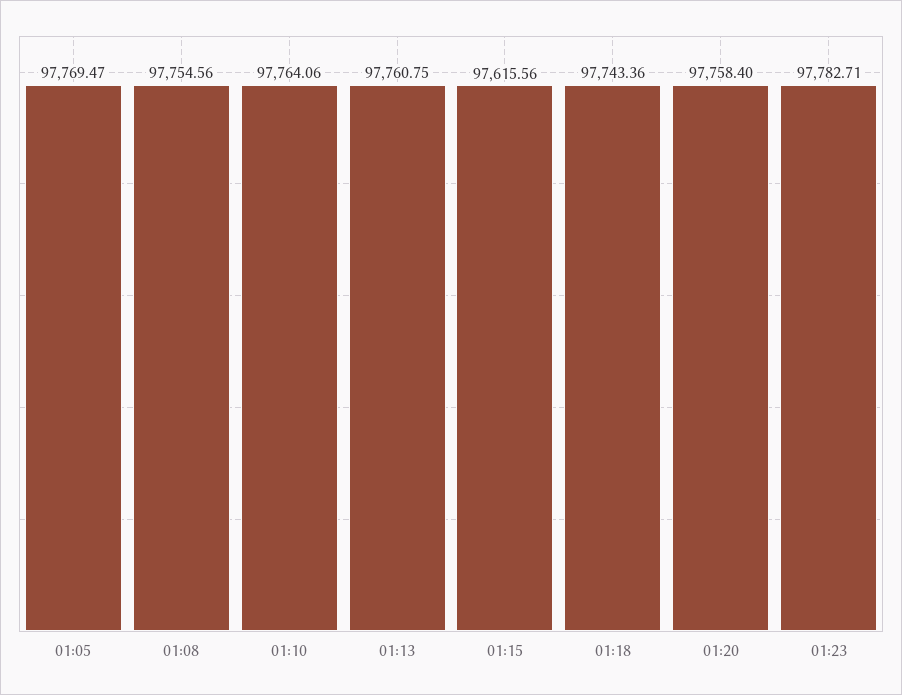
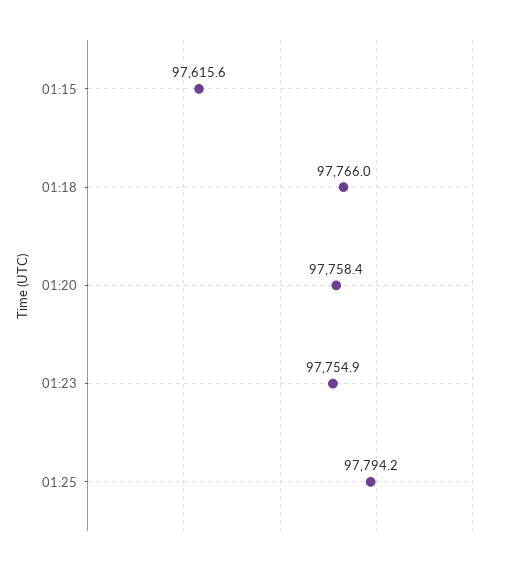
01:05: 97769.47 -> none
01:08: 97754.56 -> none
01:10: 97764.06 -> none
01:13: 97760.75 -> none
01:18: 97743.36 -> 97766
01:23: 97782.71 -> 97754.9
01:25: none -> 97794.2

